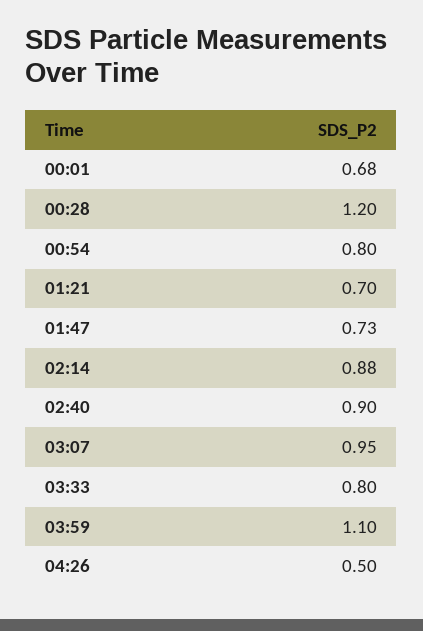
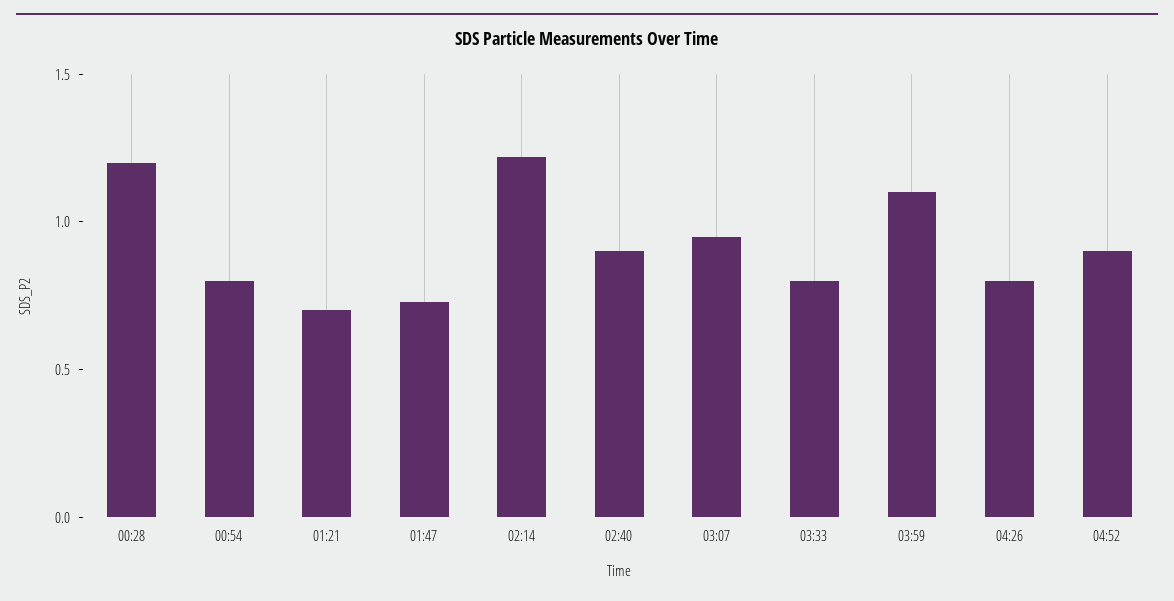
00:01: 0.68 -> none
02:14: 0.88 -> 1.2
04:26: 0.5 -> 0.8
04:52: none -> 0.9

